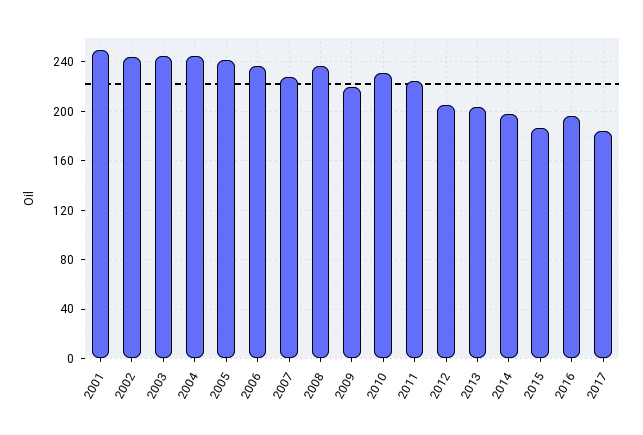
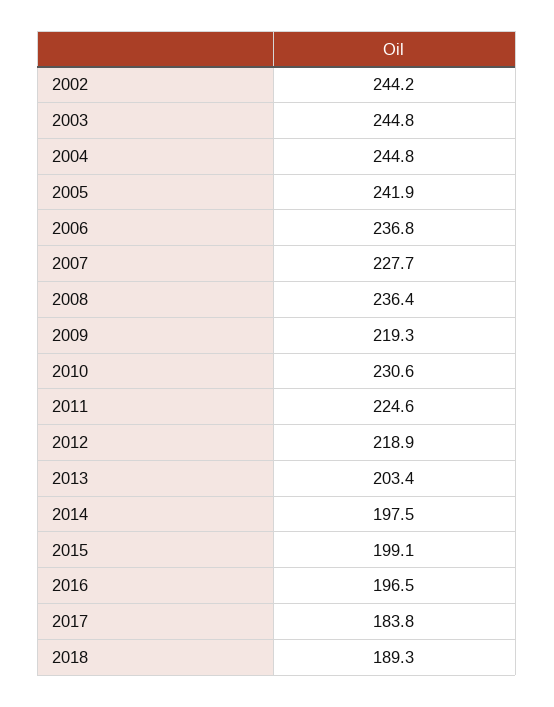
2001: 250 -> none
2012: 205 -> 218.9
2015: 185 -> 199.1
2018: none -> 189.3

